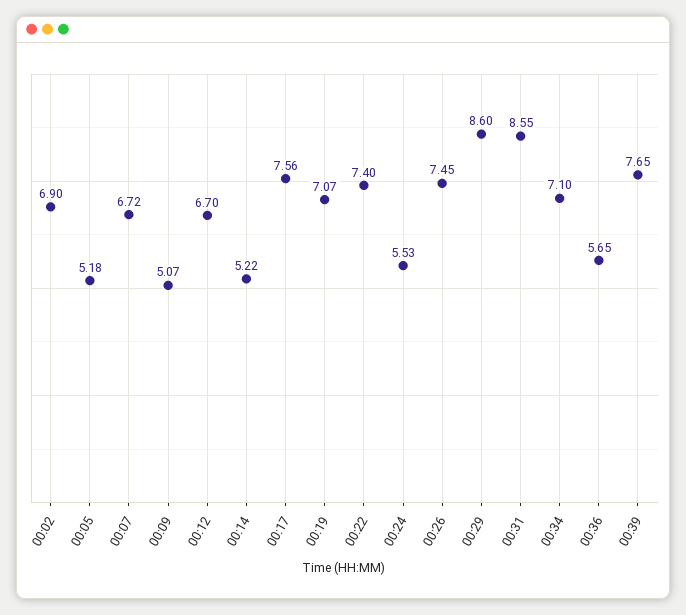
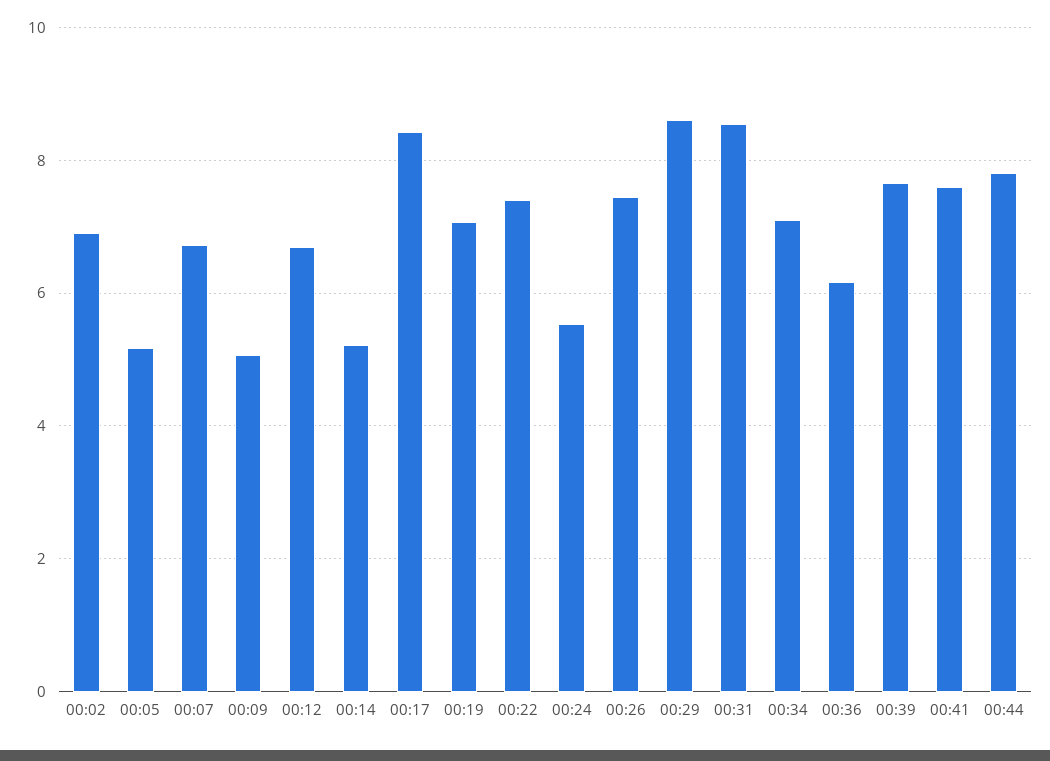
00:17: 7.56 -> 8.4
00:36: 5.65 -> 6.2
00:41: none -> 7.6
00:44: none -> 7.8

